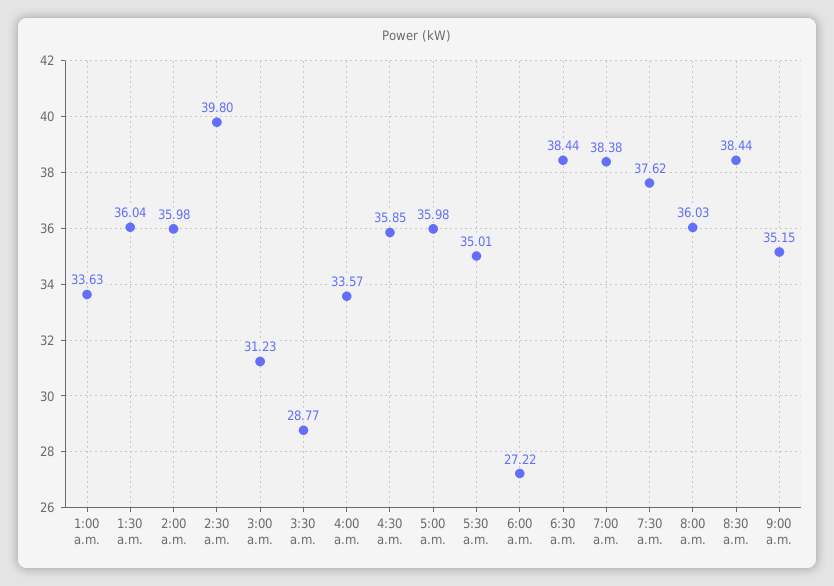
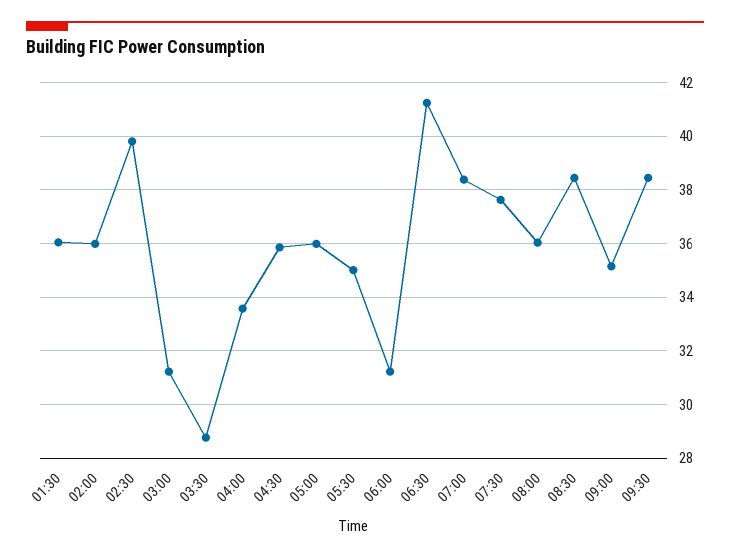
1:00 a.m.: 33.63 -> none
6:00 a.m.: 27.22 -> 31.25
6:30 a.m.: 38.44 -> 41.25
09:30: none -> 38.5

